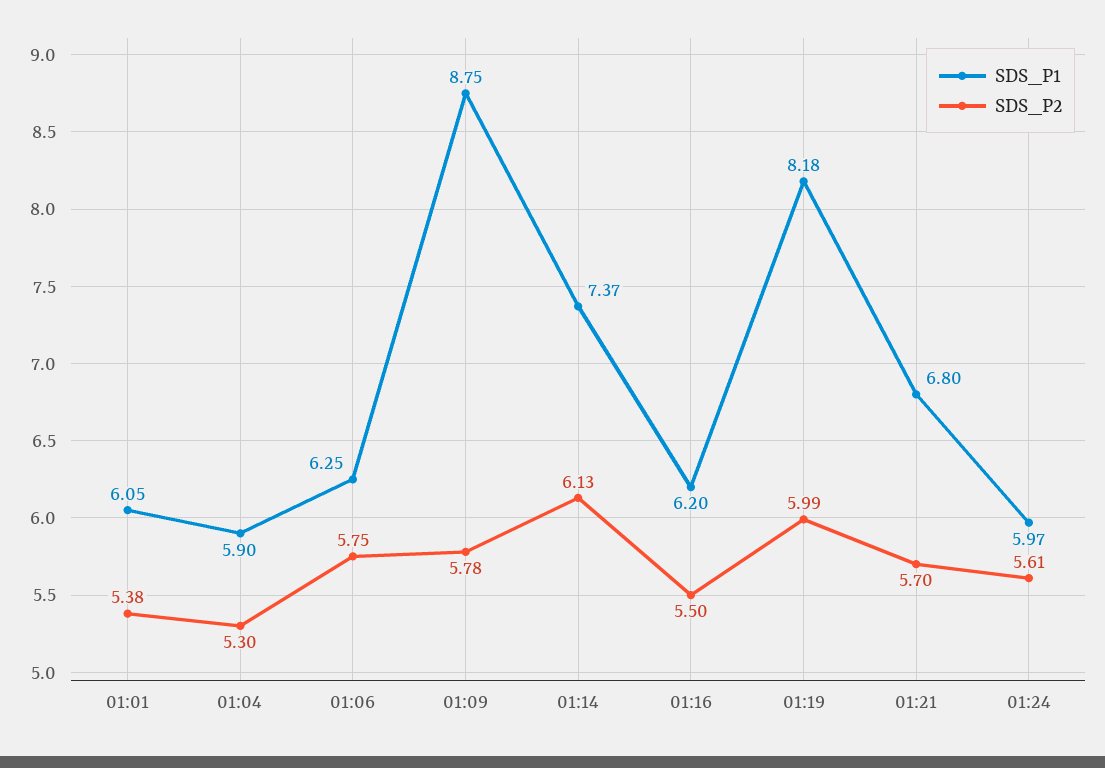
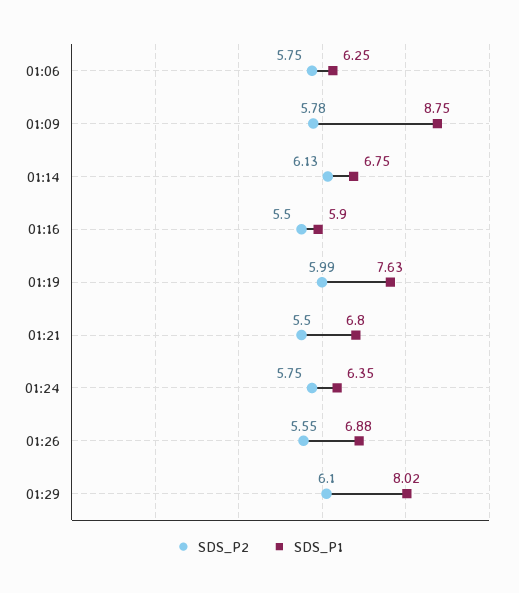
SDS_P1, 01:01: 6.05 -> none
SDS_P2, 01:01: 5.38 -> none
SDS_P1, 01:04: 5.9 -> none
SDS_P2, 01:04: 5.3 -> none
SDS_P1, 01:14: 7.37 -> 6.75
SDS_P1, 01:16: 6.2 -> 5.9
SDS_P1, 01:19: 8.18 -> 7.63
SDS_P2, 01:21: 5.7 -> 5.5
SDS_P1, 01:24: 5.97 -> 6.35
SDS_P2, 01:24: 5.61 -> 5.75
SDS_P2, 01:26: none -> 5.55
SDS_P1, 01:26: none -> 6.88
SDS_P2, 01:29: none -> 6.1
SDS_P1, 01:29: none -> 8.02

